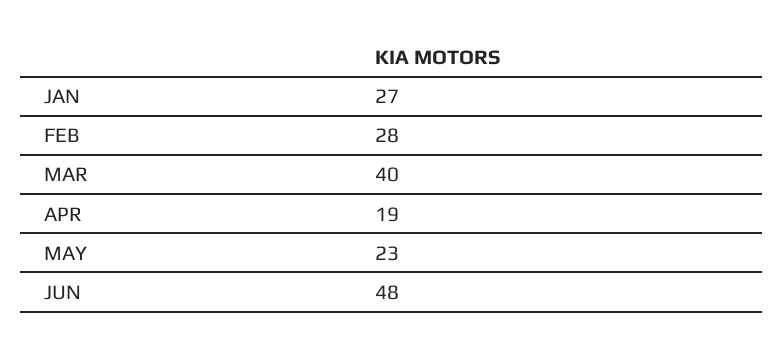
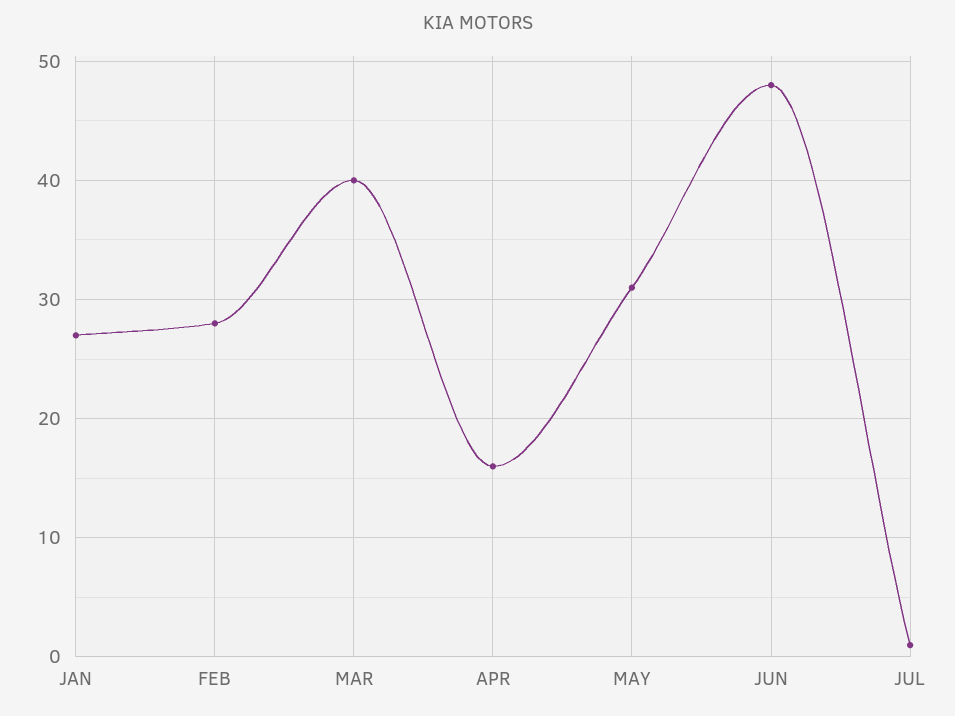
APR: 19 -> 16
MAY: 23 -> 31
JUL: none -> 1

